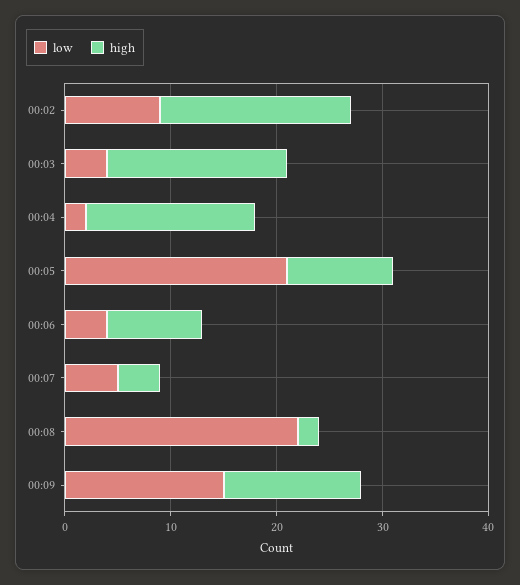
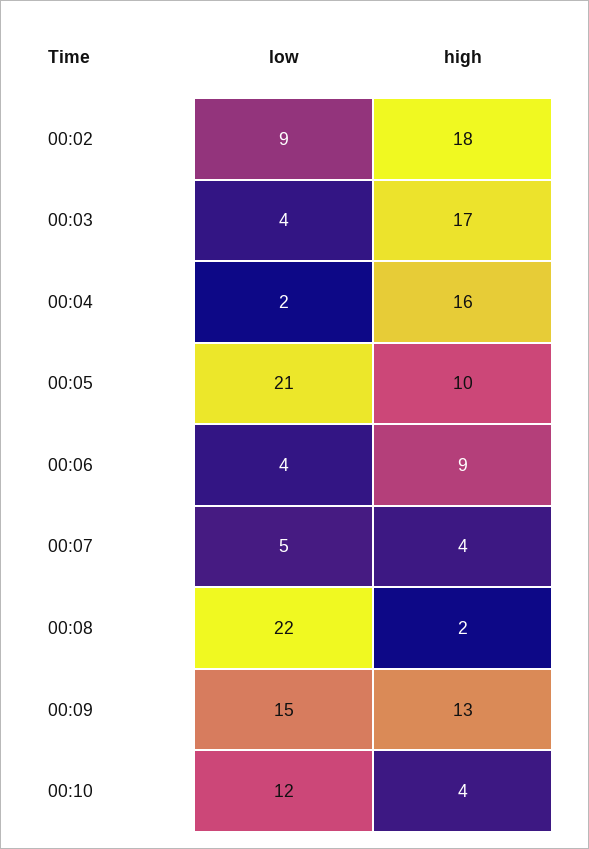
low, 00:10: none -> 12
high, 00:10: none -> 4

